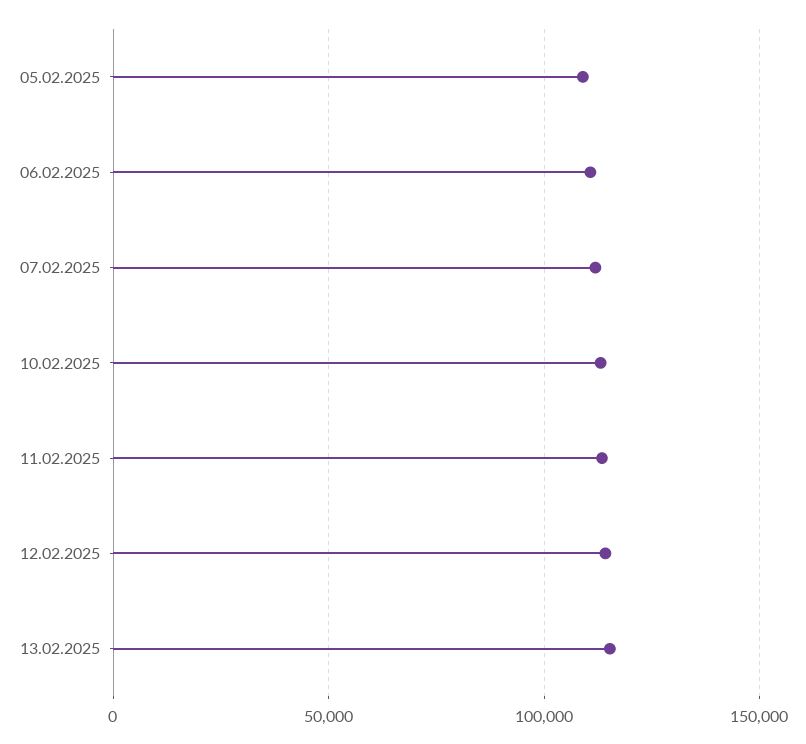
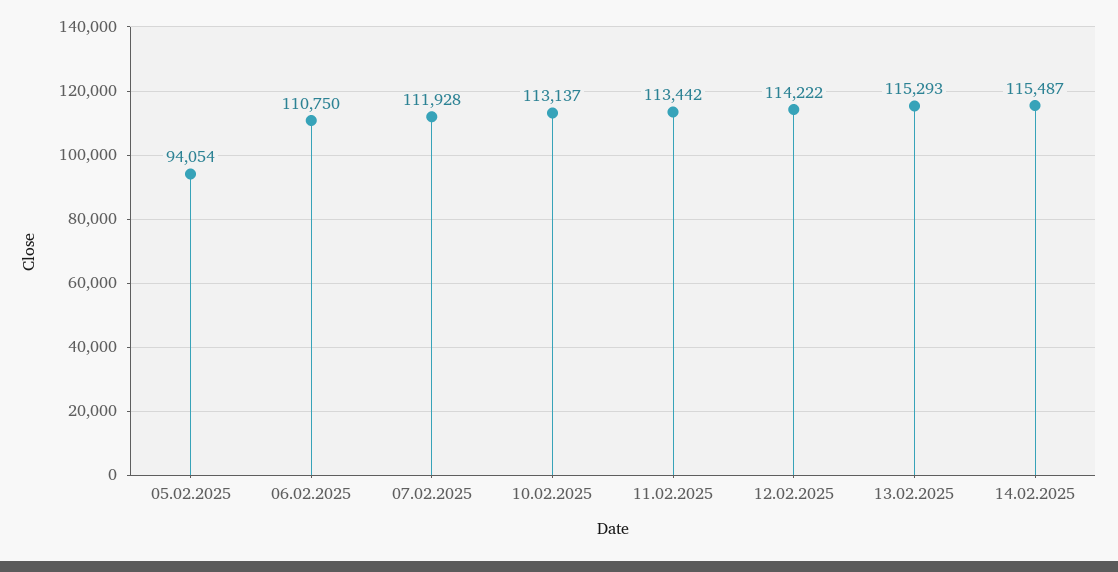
05.02.2025: 110000 -> 94054
14.02.2025: none -> 115487

